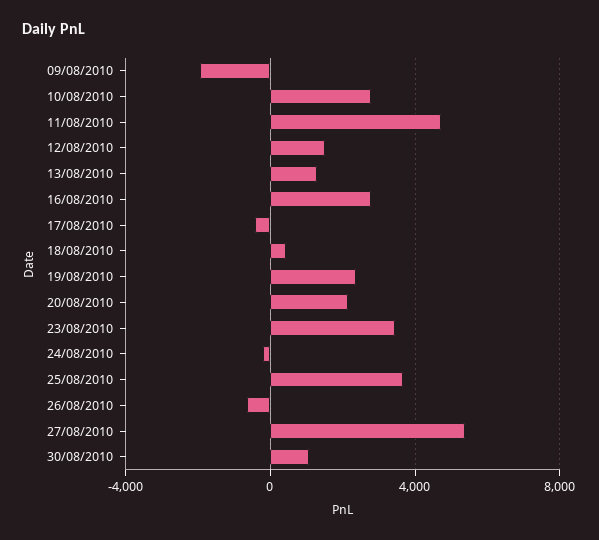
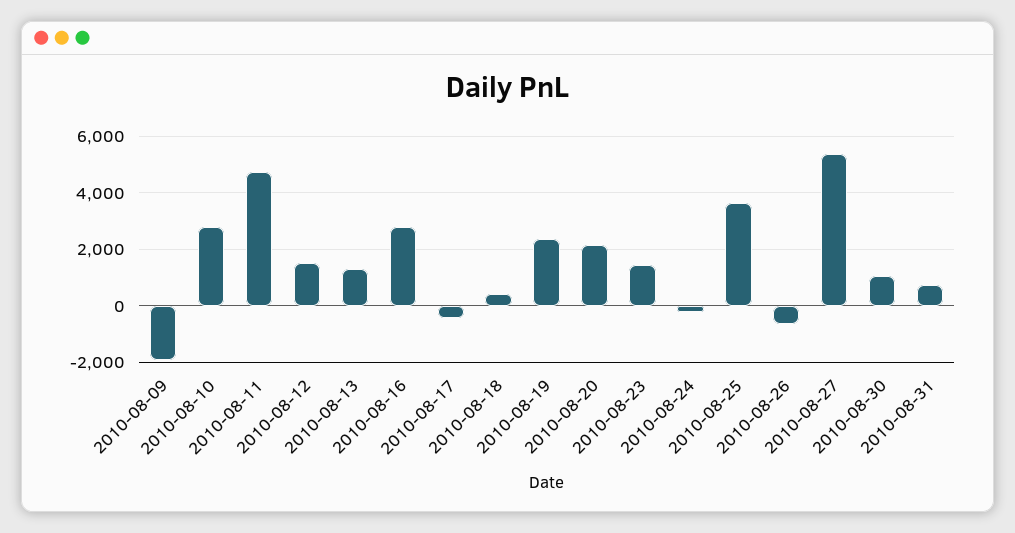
23/08/2010: 3500 -> 1500
2010-08-31: none -> 750

